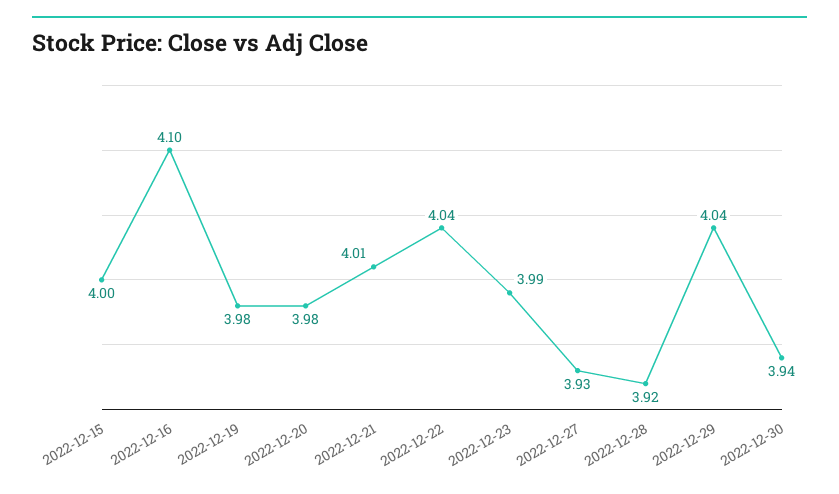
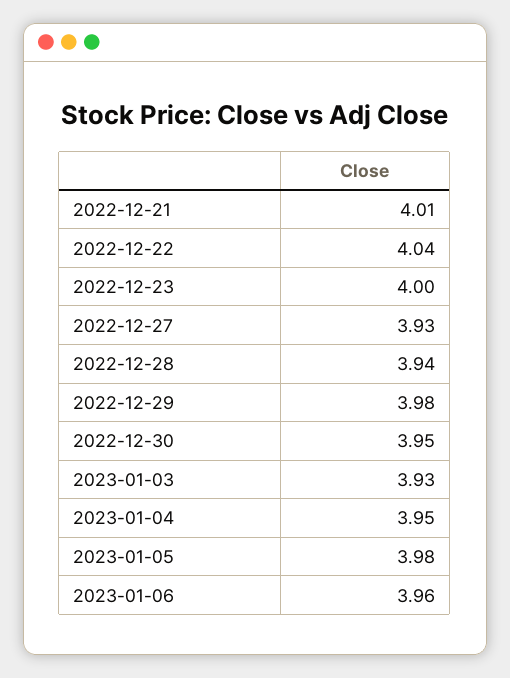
2022-12-15: 4 -> none
2022-12-16: 4.1 -> none
2022-12-19: 3.98 -> none
2022-12-20: 3.98 -> none
2022-12-23: 3.99 -> 4
2022-12-28: 3.92 -> 3.94
2022-12-29: 4.04 -> 3.98
2022-12-30: 3.94 -> 3.95
2023-01-03: none -> 3.93
2023-01-04: none -> 3.95
2023-01-05: none -> 3.98
2023-01-06: none -> 3.96

